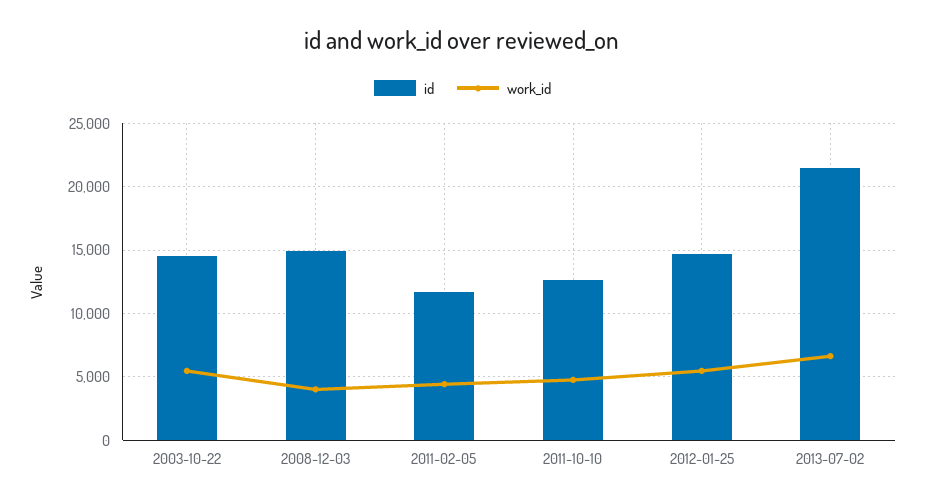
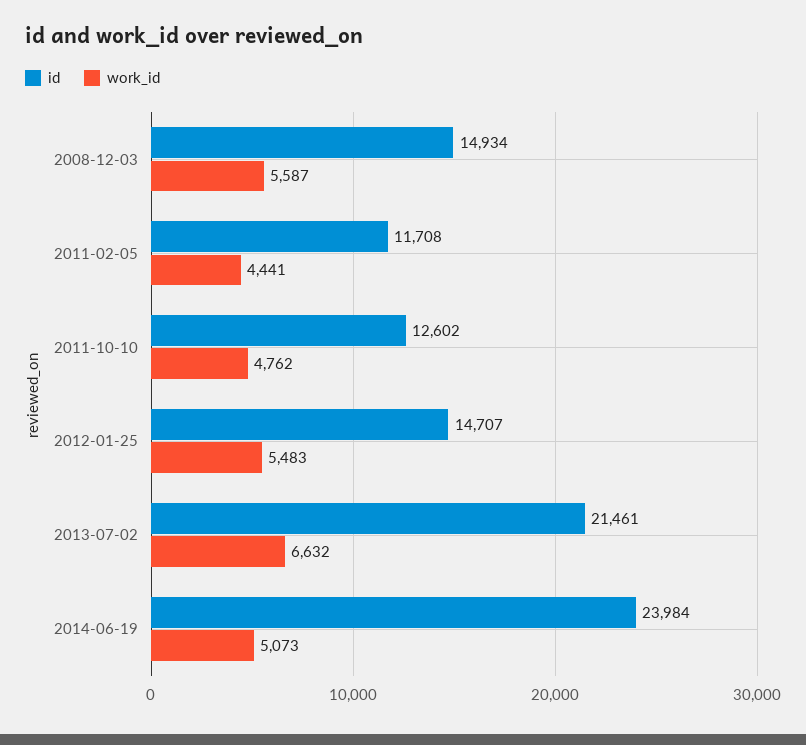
id, 2003-10-22: 14500 -> none
work_id, 2003-10-22: 5500 -> none
work_id, 2008-12-03: 4000 -> 5587
id, 2014-06-19: none -> 23984
work_id, 2014-06-19: none -> 5073

